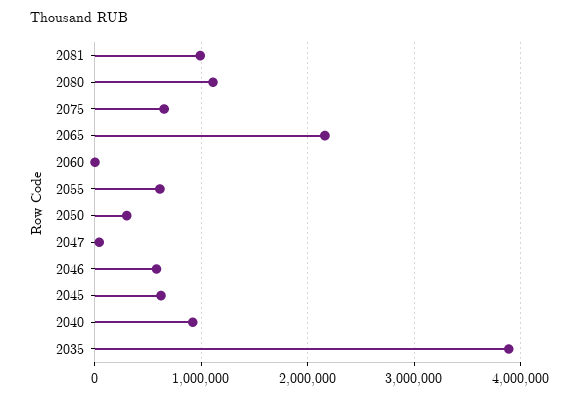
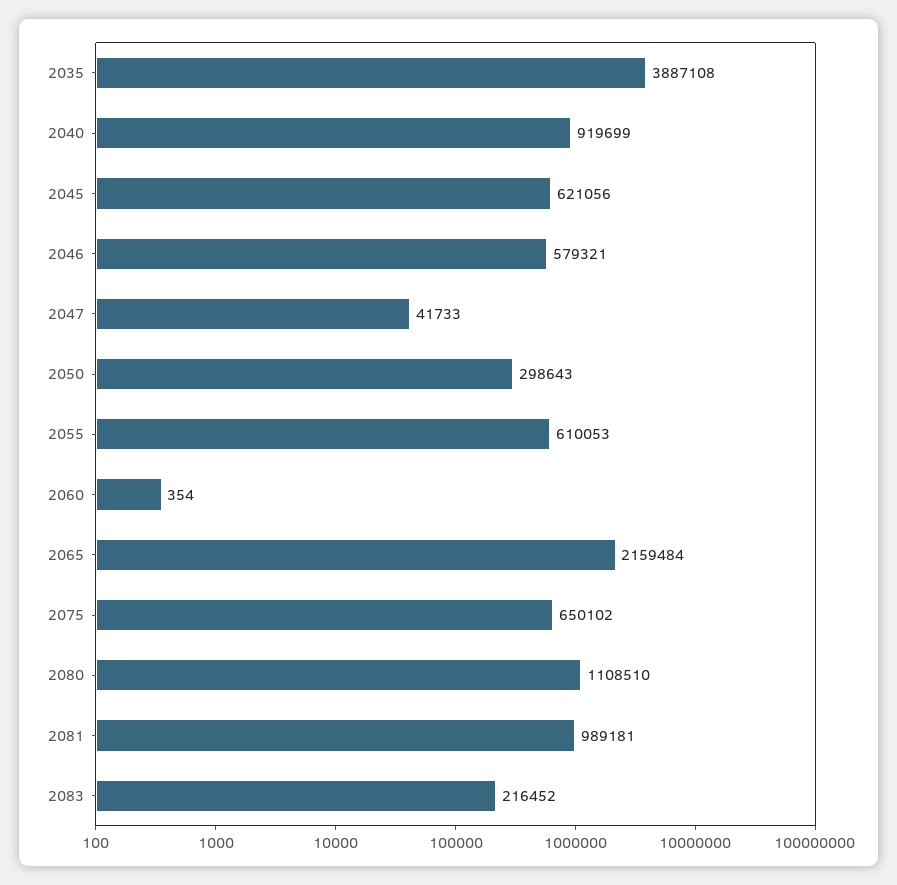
2083: none -> 216452

